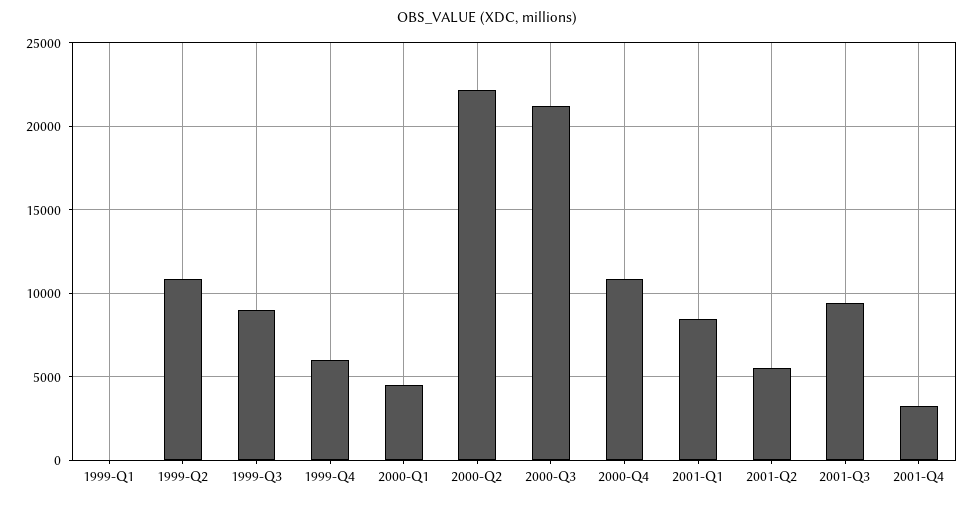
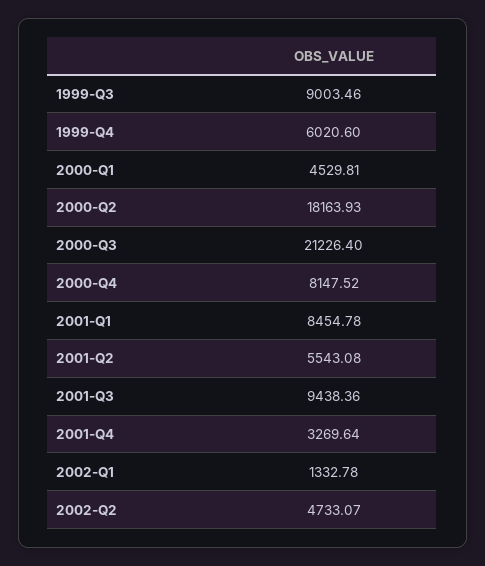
1999-Q1: 0 -> none
1999-Q2: 11000 -> none
2000-Q2: 22000 -> 18163.93
2000-Q4: 11000 -> 8147.52
2002-Q1: none -> 1332.78
2002-Q2: none -> 4733.07

